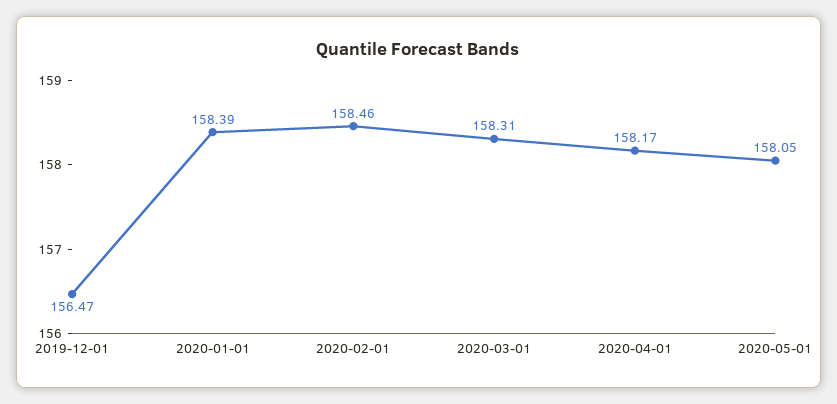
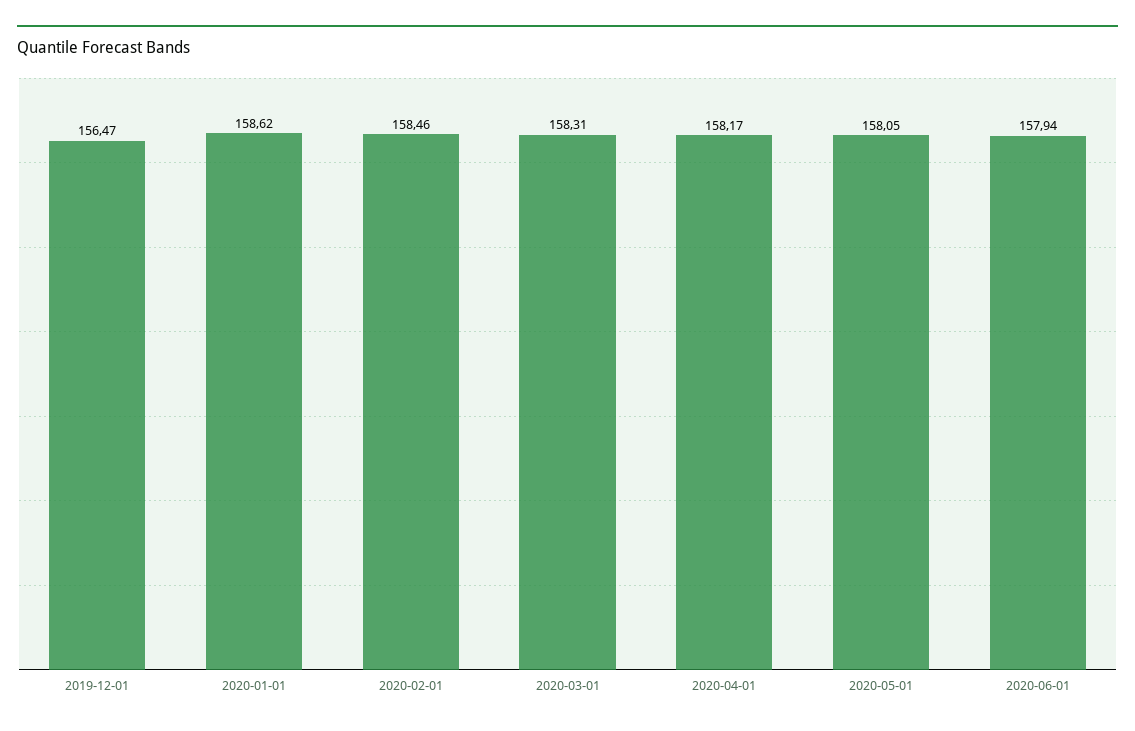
2020-01-01: 158.39 -> 158.62
2020-06-01: none -> 157.94

